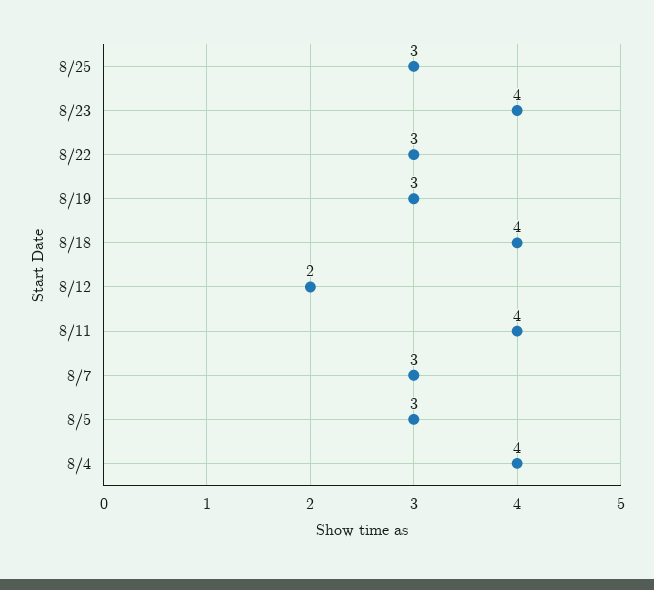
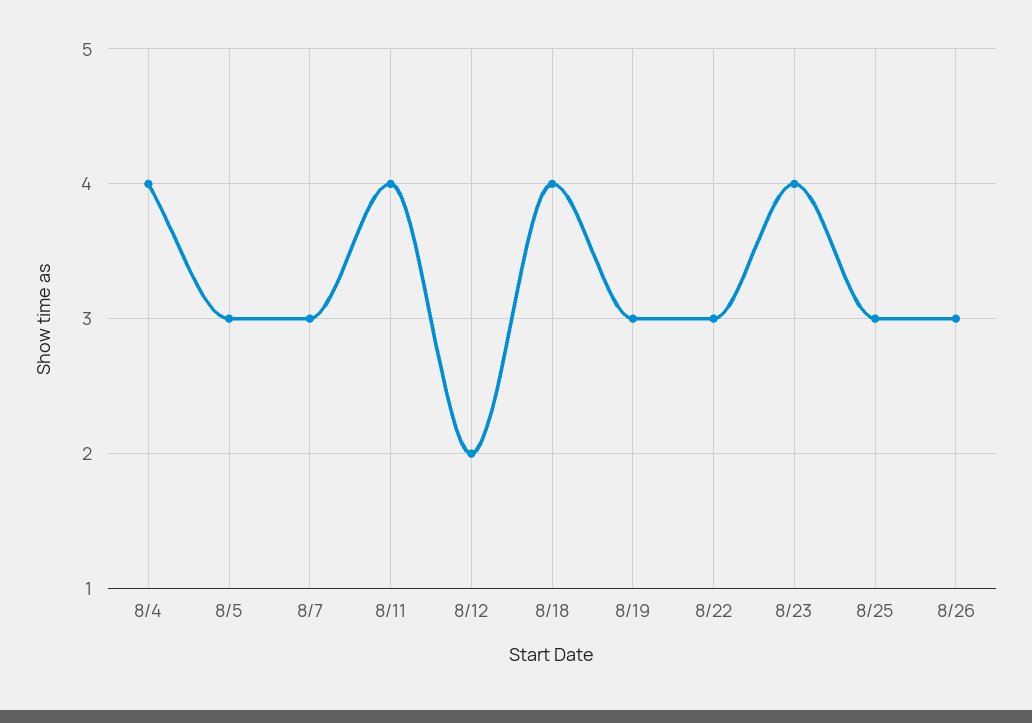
8/26: none -> 3

